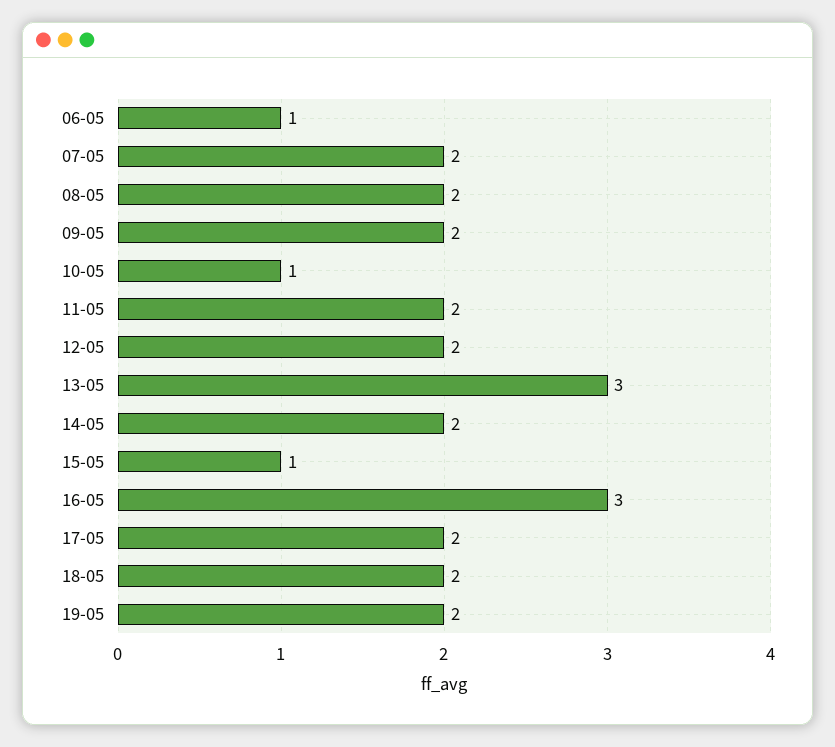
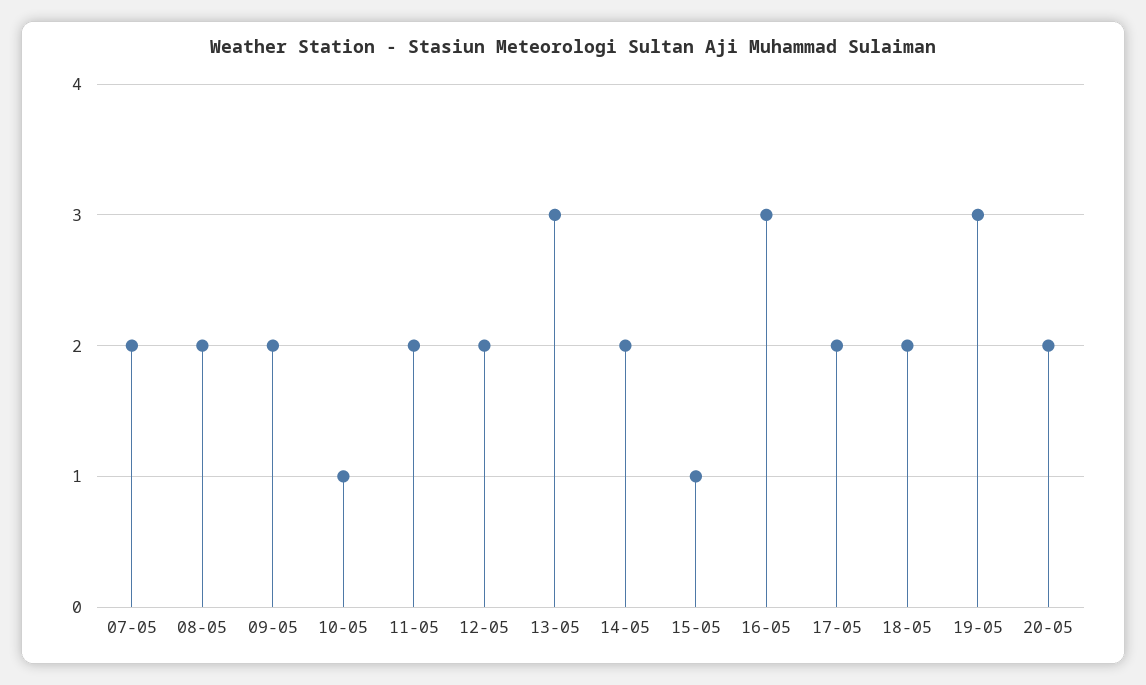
06-05: 1 -> none
19-05: 2 -> 3
20-05: none -> 2

